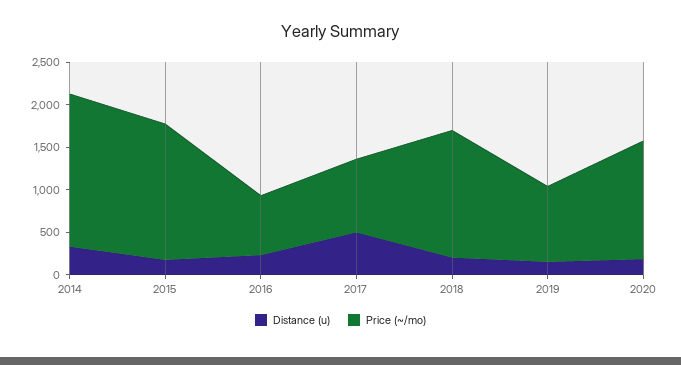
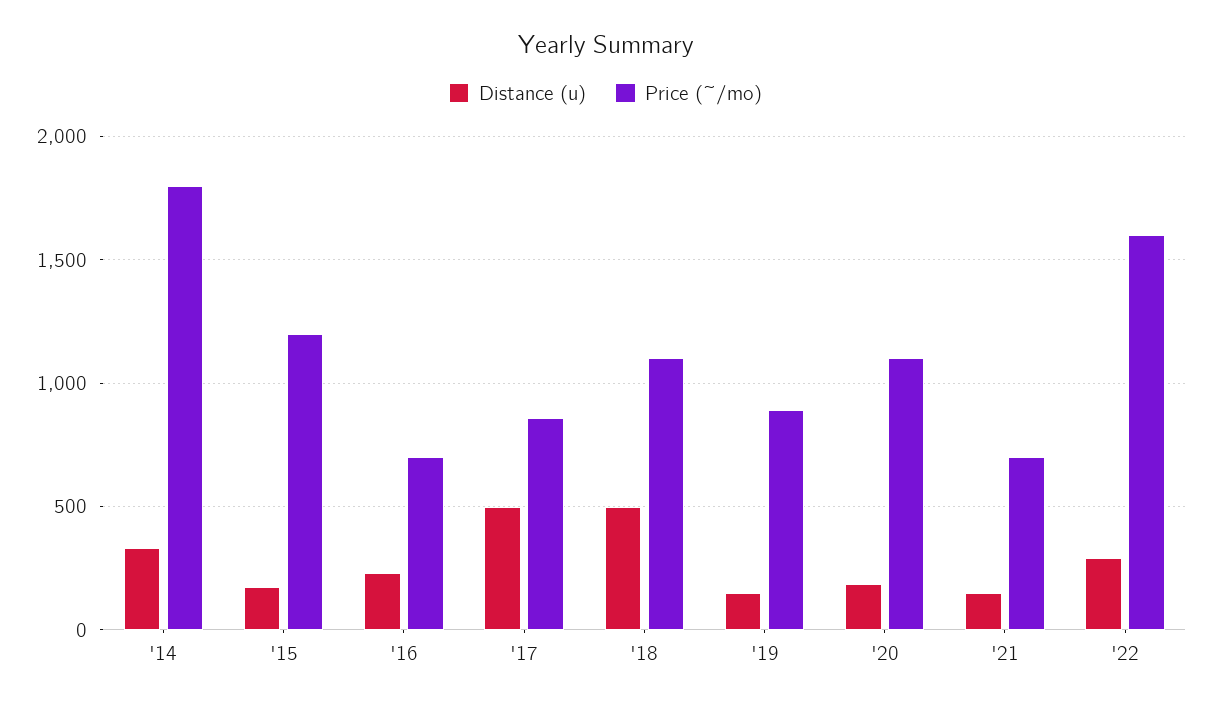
Price (~/mo), 2015: 1600 -> 1200
Distance (u), 2018: 200 -> 500
Price (~/mo), 2018: 1500 -> 1100
Price (~/mo), 2020: 1400 -> 1100
Distance (u), '21: none -> 150
Price (~/mo), '21: none -> 700
Distance (u), '22: none -> 300
Price (~/mo), '22: none -> 1600

